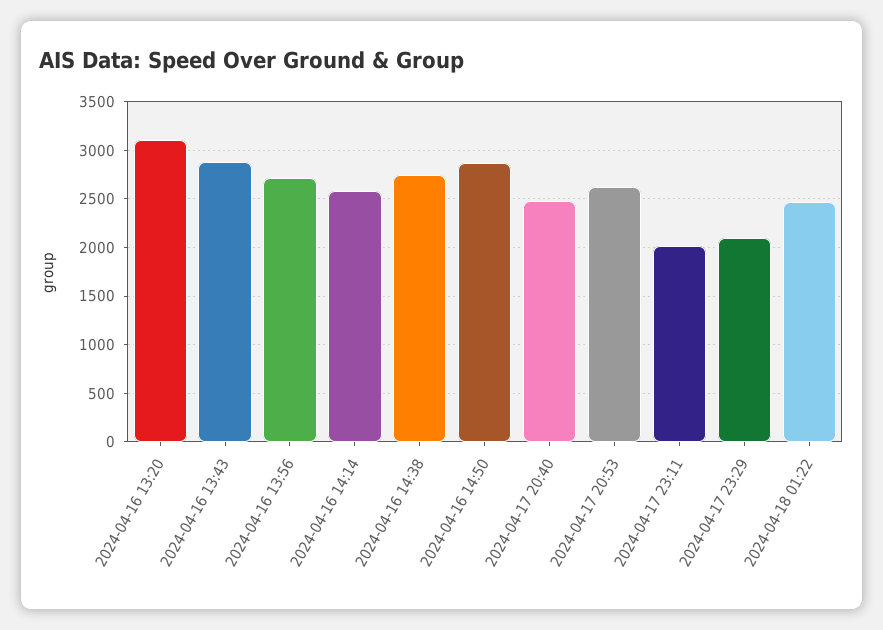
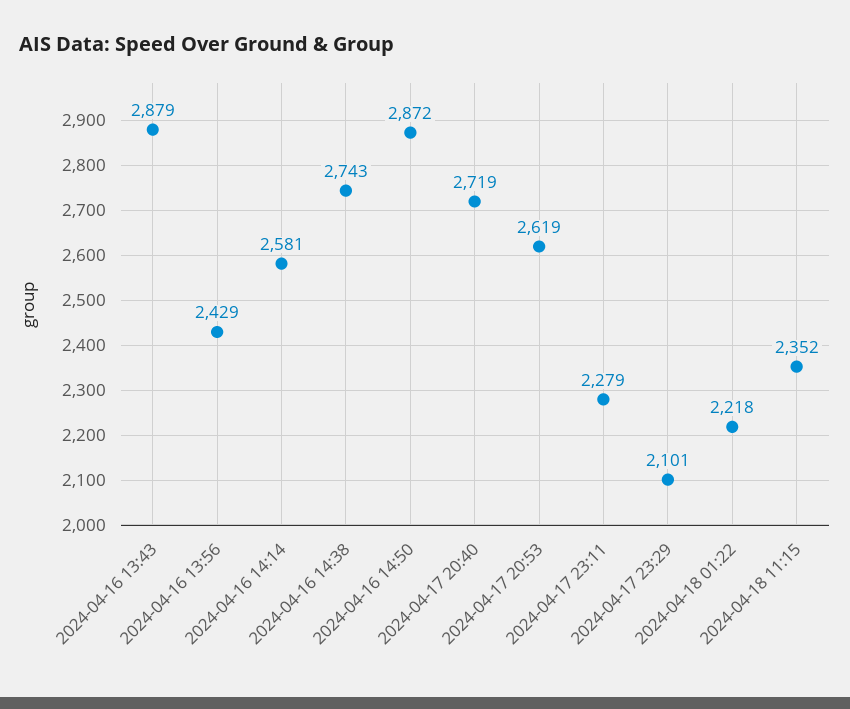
2024-04-16 13:20: 3100 -> none
2024-04-16 13:56: 2700 -> 2429
2024-04-17 20:40: 2500 -> 2719
2024-04-17 23:11: 2000 -> 2279
2024-04-18 01:22: 2500 -> 2218
2024-04-18 11:15: none -> 2352

